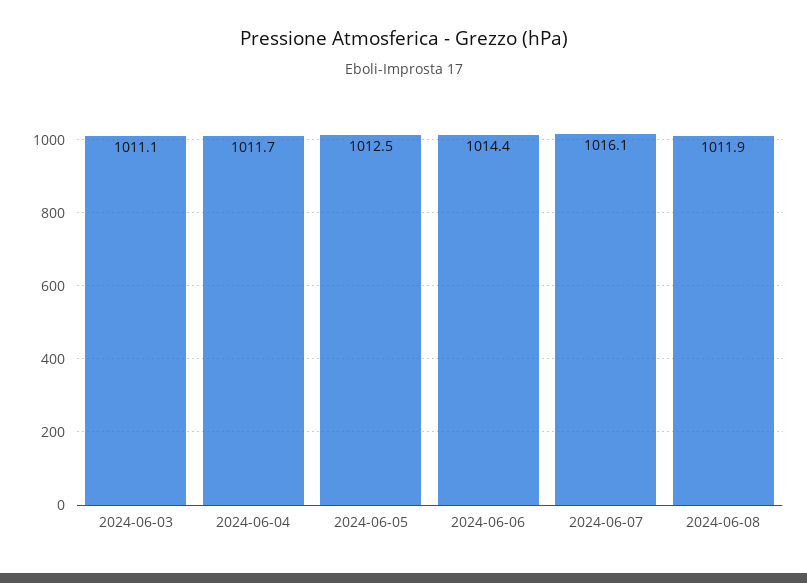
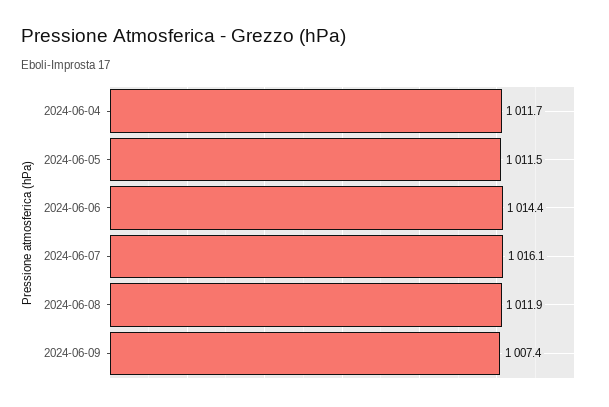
2024-06-03: 1011.1 -> none
2024-06-05: 1012.5 -> 1011.5
2024-06-09: none -> 1007.4

